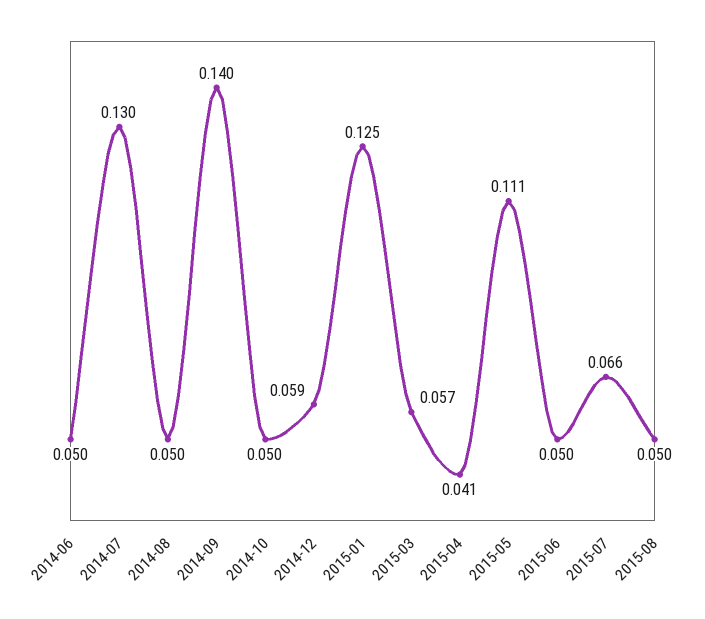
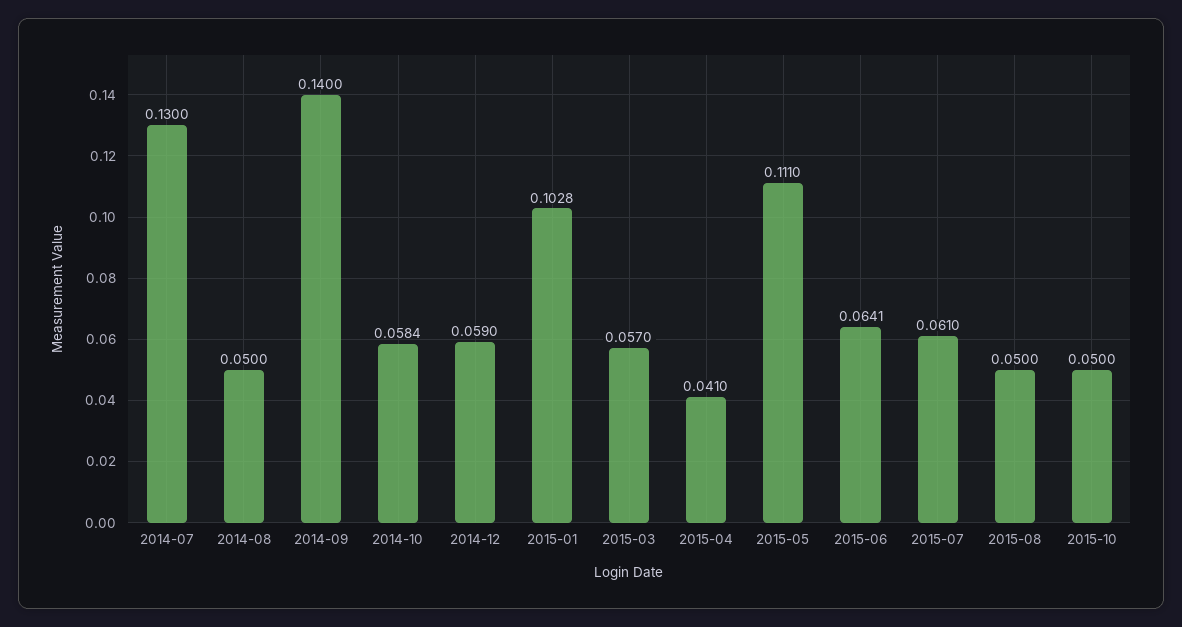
2014-06: 0.05 -> none
2014-10: 0.05 -> 0.0584
2015-01: 0.125 -> 0.1028
2015-06: 0.05 -> 0.0641
2015-07: 0.066 -> 0.061
2015-10: none -> 0.05

